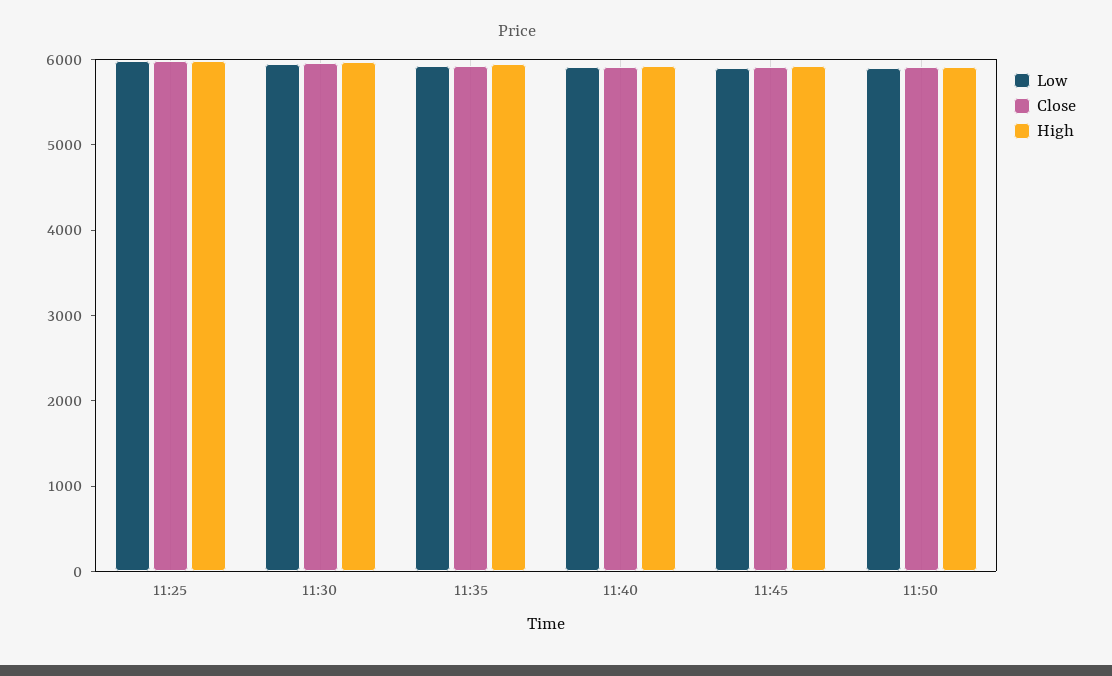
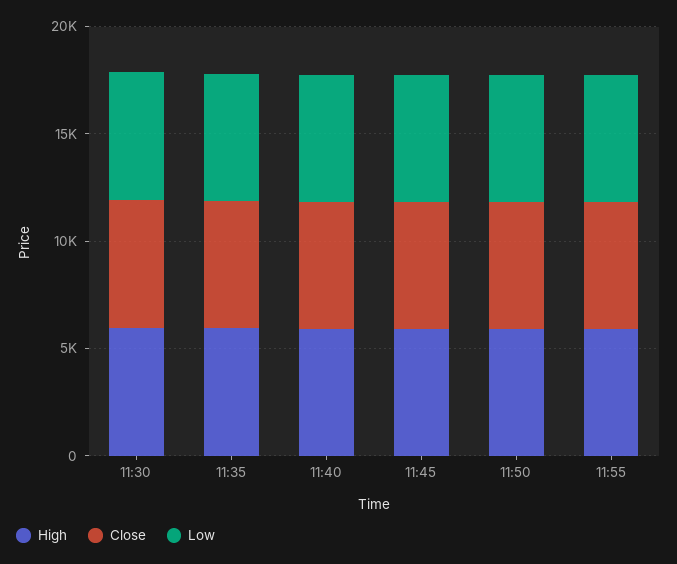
Low, 11:25: 6000 -> none
Close, 11:25: 6000 -> none
High, 11:25: 6000 -> none
High, 11:55: none -> 6000
Close, 11:55: none -> 6000
Low, 11:55: none -> 6000

